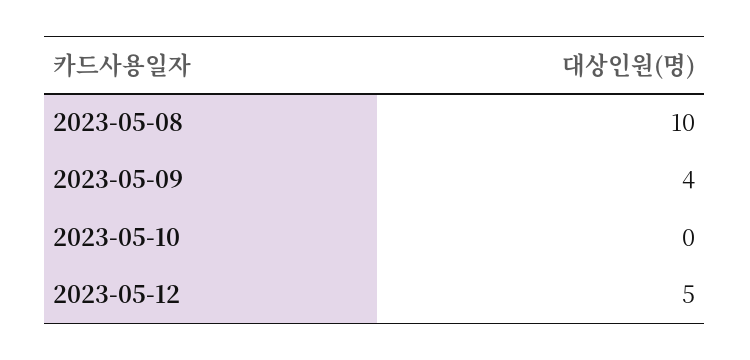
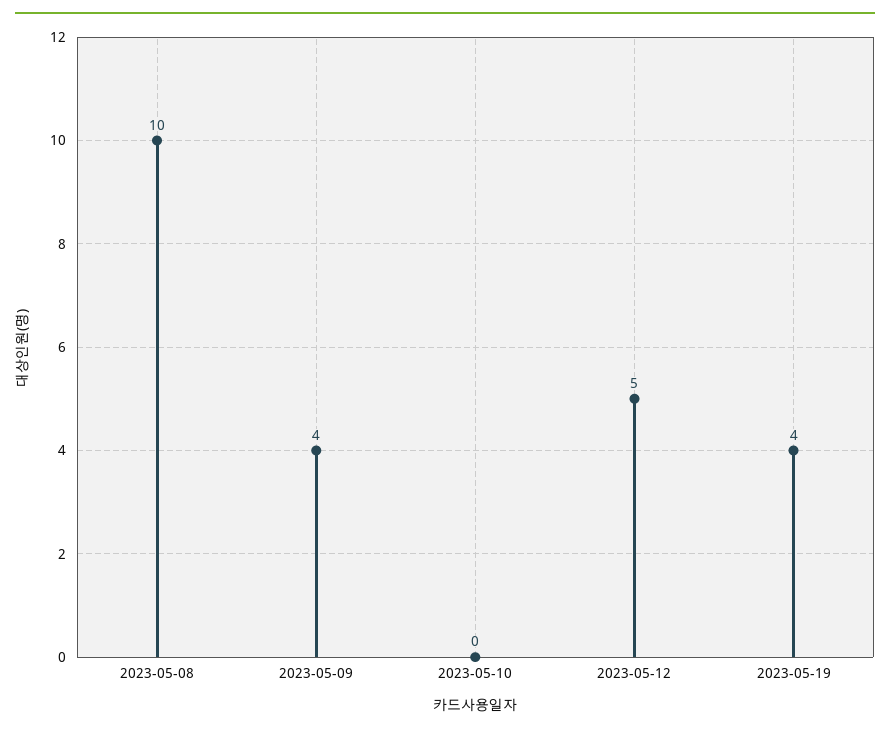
2023-05-19: none -> 4

